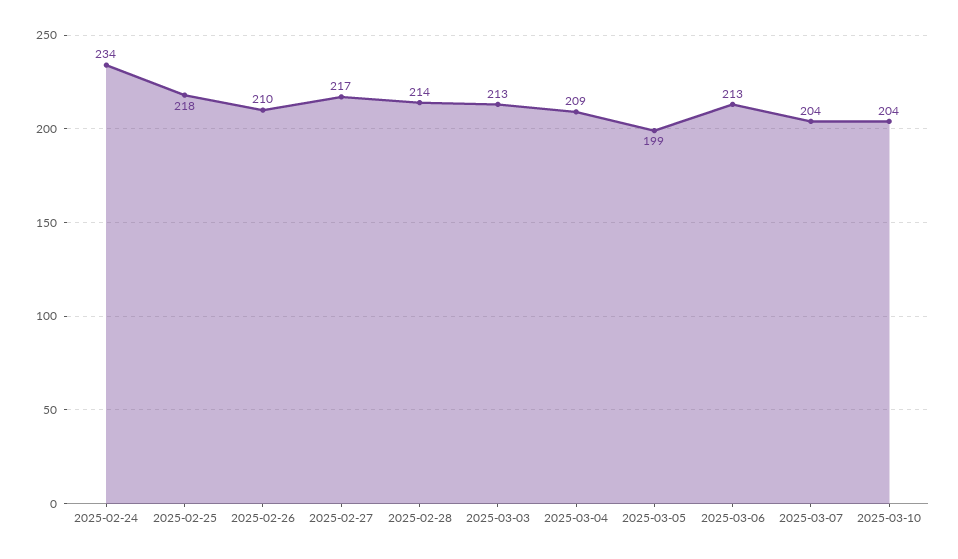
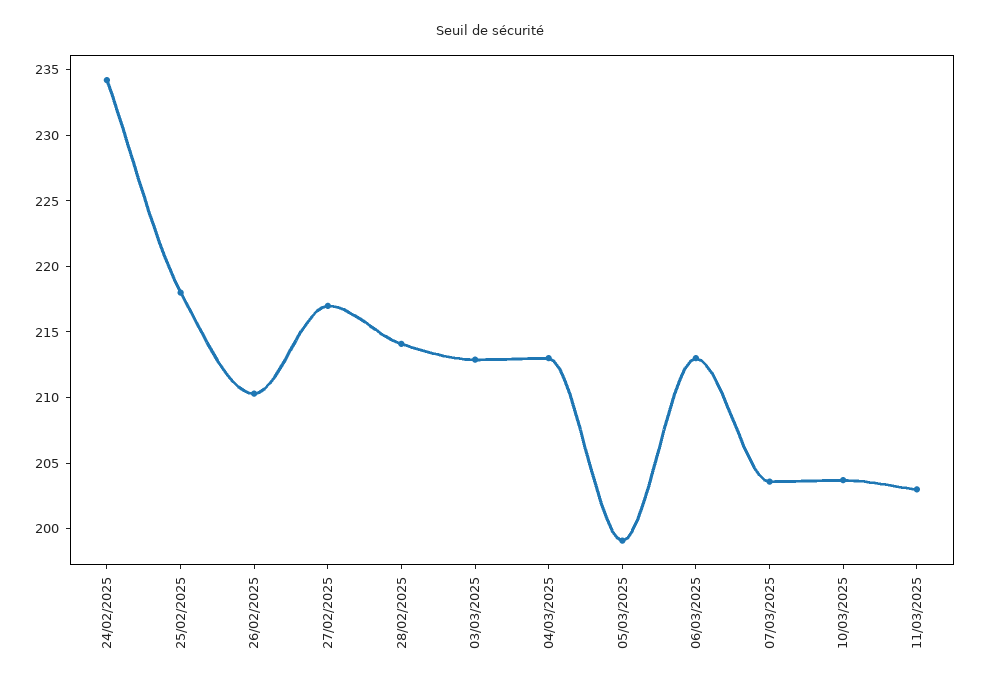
2025-03-04: 209 -> 213
11/03/2025: none -> 203

